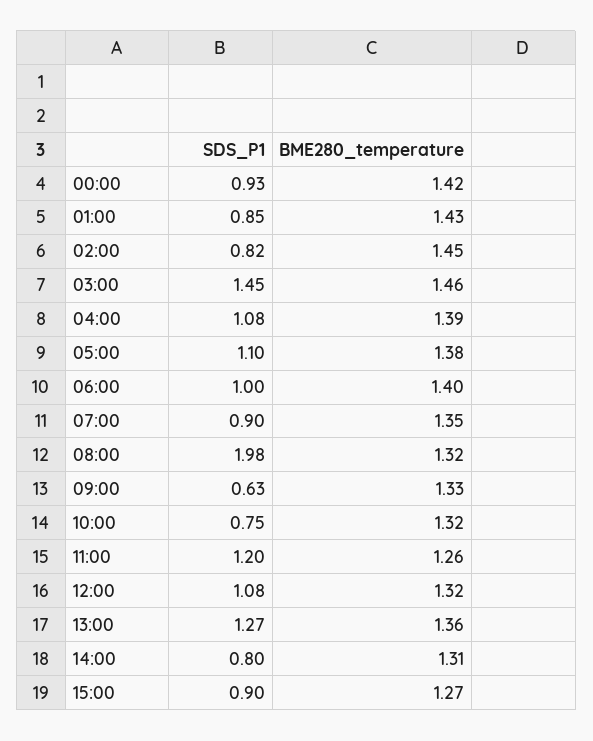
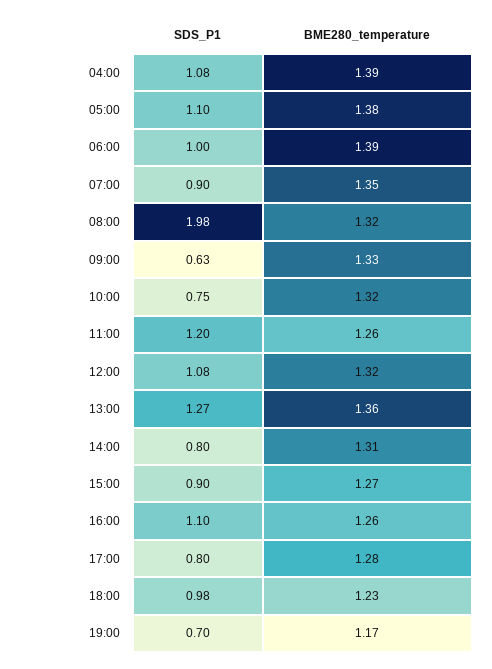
SDS_P1, 00:00: 0.93 -> none
BME280_temperature, 00:00: 1.42 -> none
SDS_P1, 01:00: 0.85 -> none
BME280_temperature, 01:00: 1.43 -> none
SDS_P1, 02:00: 0.82 -> none
BME280_temperature, 02:00: 1.45 -> none
SDS_P1, 03:00: 1.45 -> none
BME280_temperature, 03:00: 1.46 -> none
BME280_temperature, 06:00: 1.4 -> 1.39
SDS_P1, 16:00: none -> 1.1
BME280_temperature, 16:00: none -> 1.26
SDS_P1, 17:00: none -> 0.8
BME280_temperature, 17:00: none -> 1.28
SDS_P1, 18:00: none -> 0.98
BME280_temperature, 18:00: none -> 1.23
SDS_P1, 19:00: none -> 0.7
BME280_temperature, 19:00: none -> 1.17

